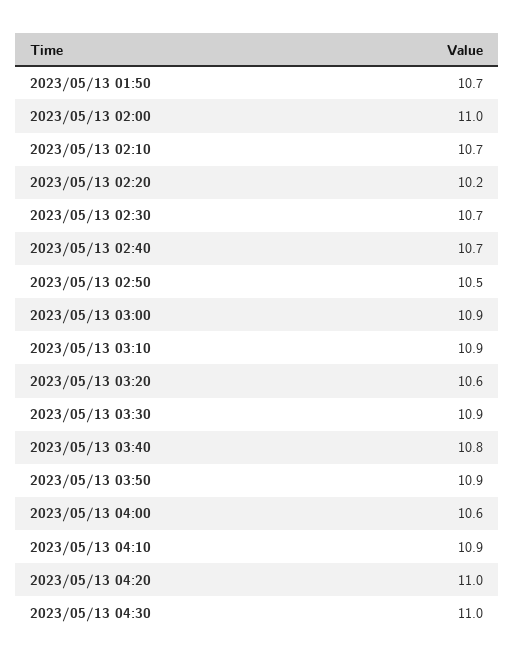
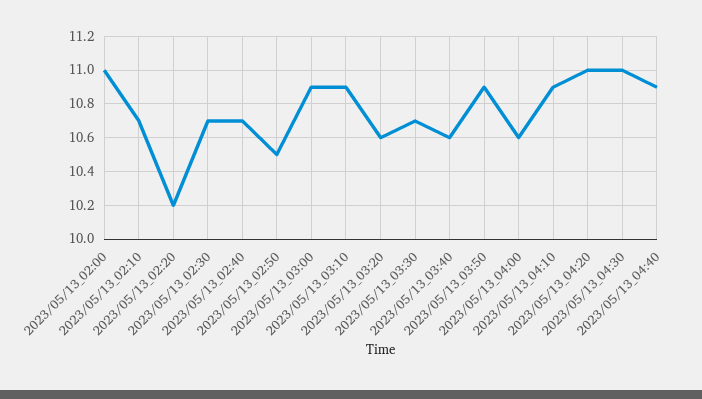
2023/05/13 01:50: 10.7 -> none
2023/05/13 03:30: 10.9 -> 10.7
2023/05/13 03:40: 10.8 -> 10.6
2023/05/13_04:40: none -> 10.9

